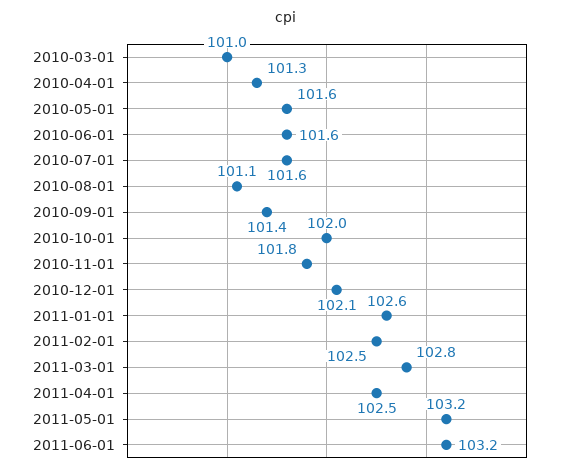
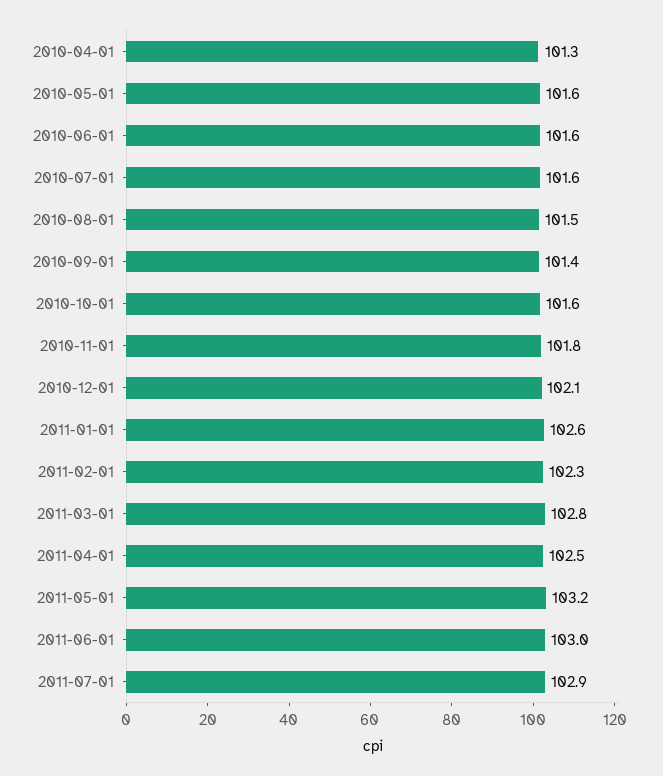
2010-03-01: 101 -> none
2010-08-01: 101.1 -> 101.5
2010-10-01: 102 -> 101.6
2011-02-01: 102.5 -> 102.3
2011-06-01: 103.2 -> 103
2011-07-01: none -> 102.9

